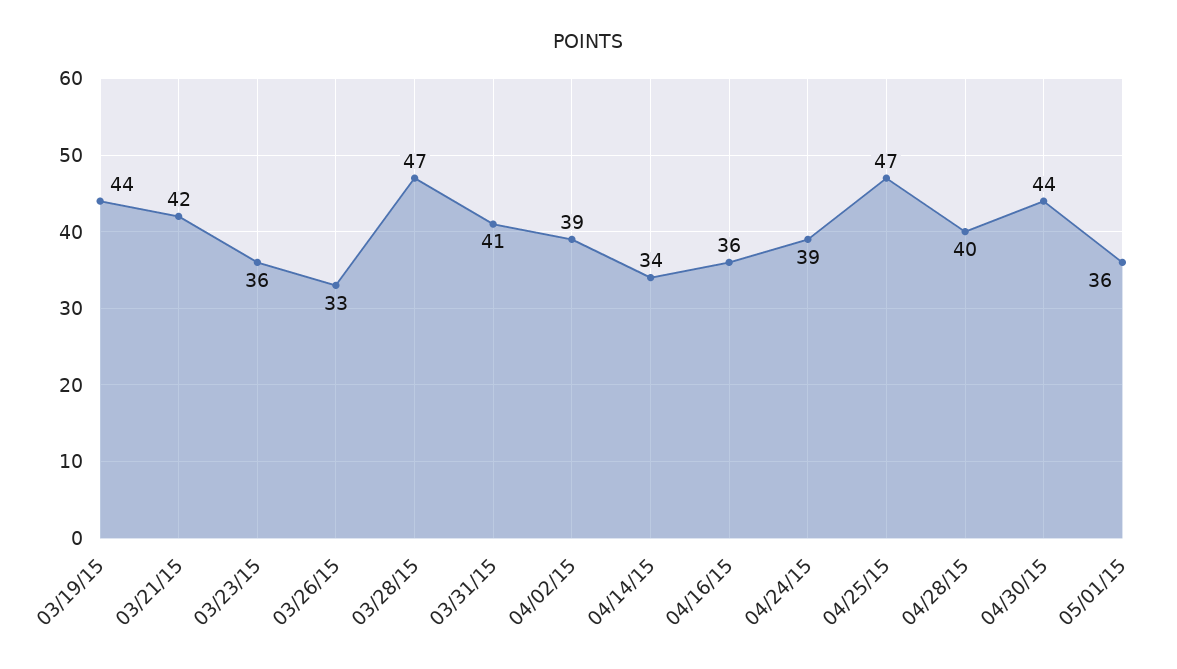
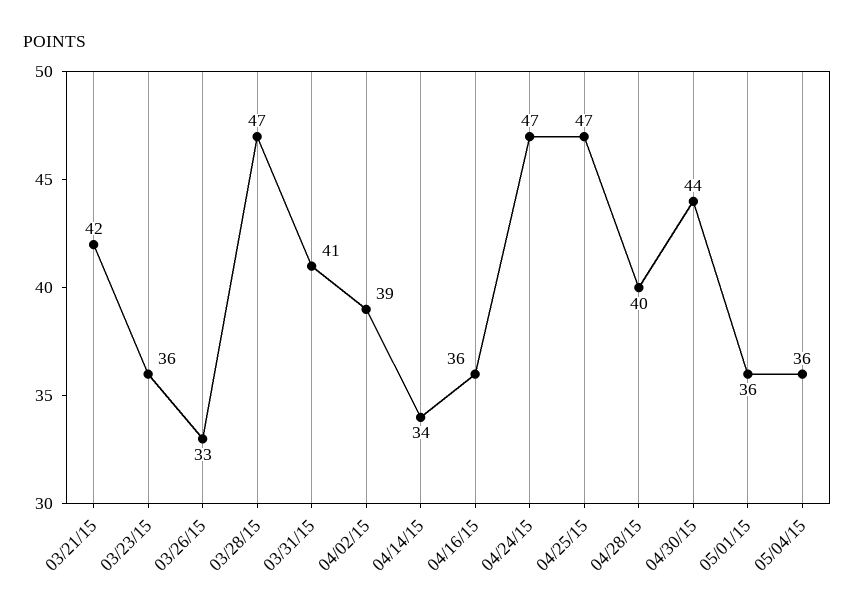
03/19/15: 44 -> none
04/24/15: 39 -> 47
05/04/15: none -> 36

